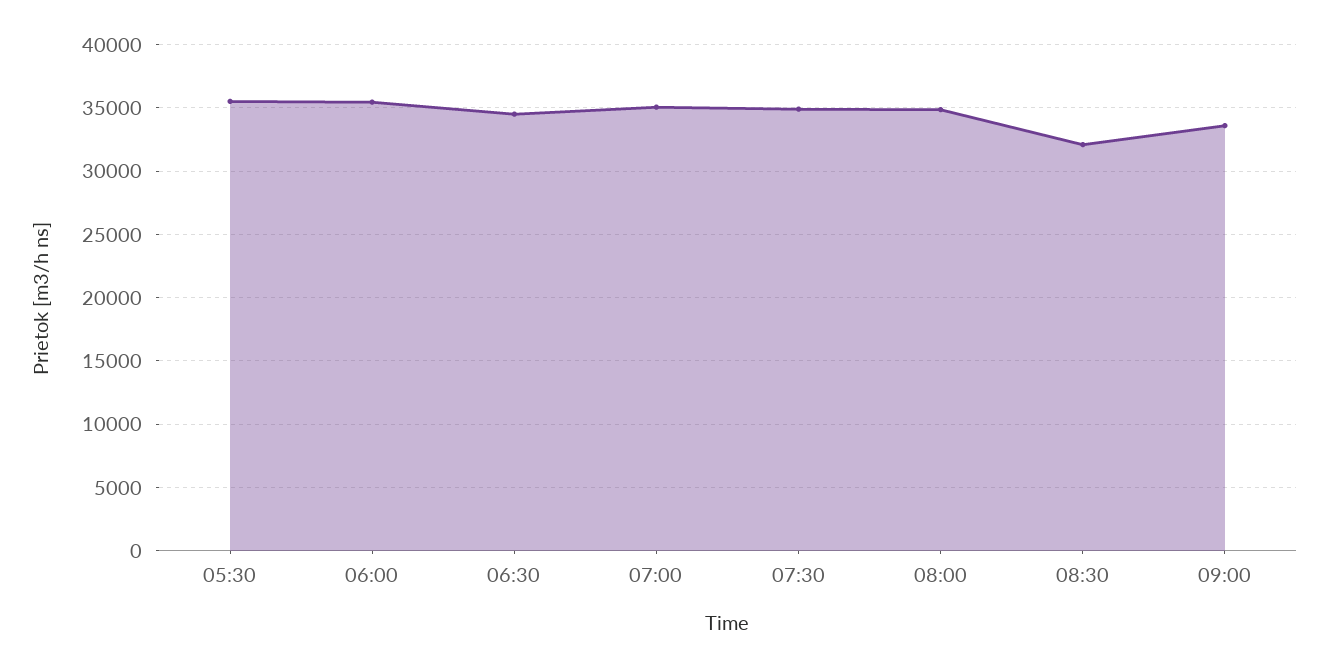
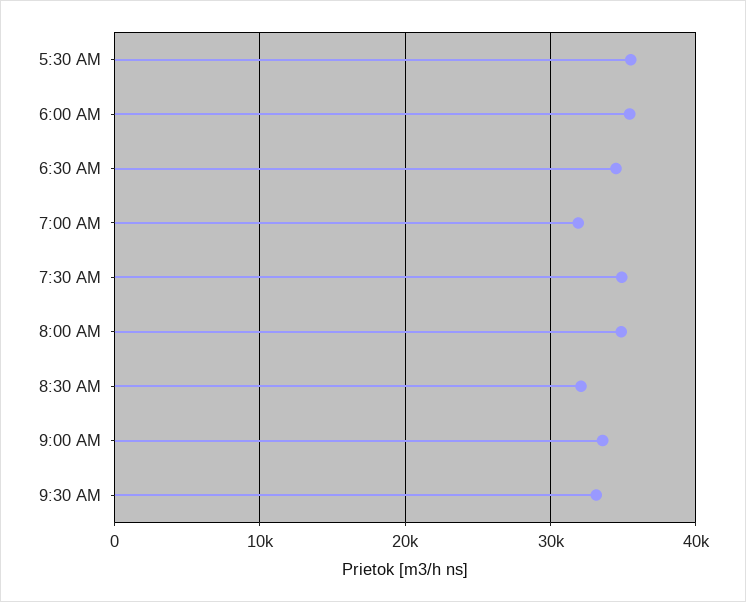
07:00: 35000 -> 32000
9:30 AM: none -> 33000

